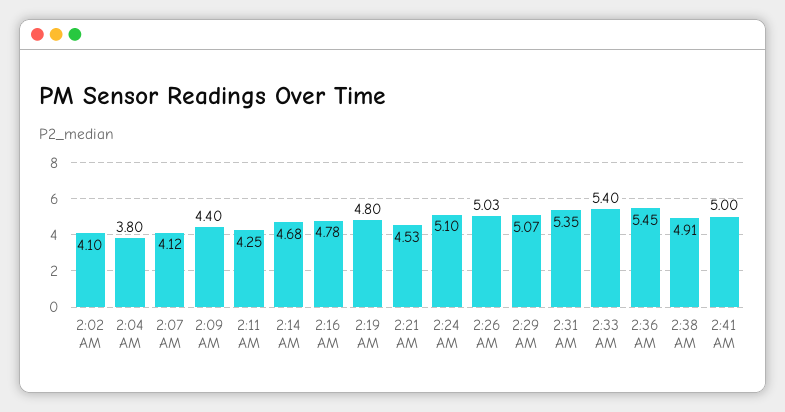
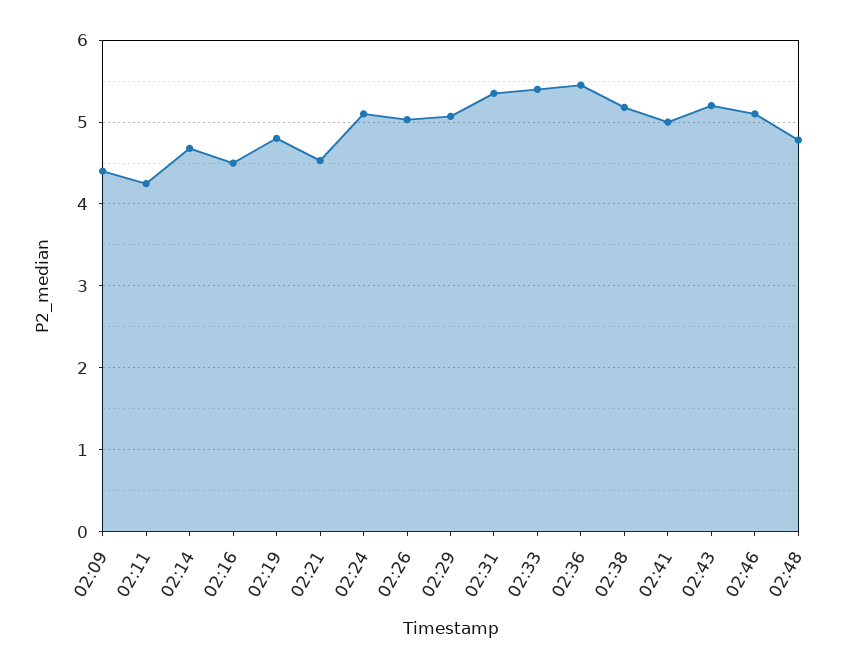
2:02 AM: 4.1 -> none
2:04 AM: 3.8 -> none
2:07 AM: 4.12 -> none
2:16 AM: 4.78 -> 4.5
2:38 AM: 4.91 -> 5.2
02:43: none -> 5.2
02:46: none -> 5.1
02:48: none -> 4.8

